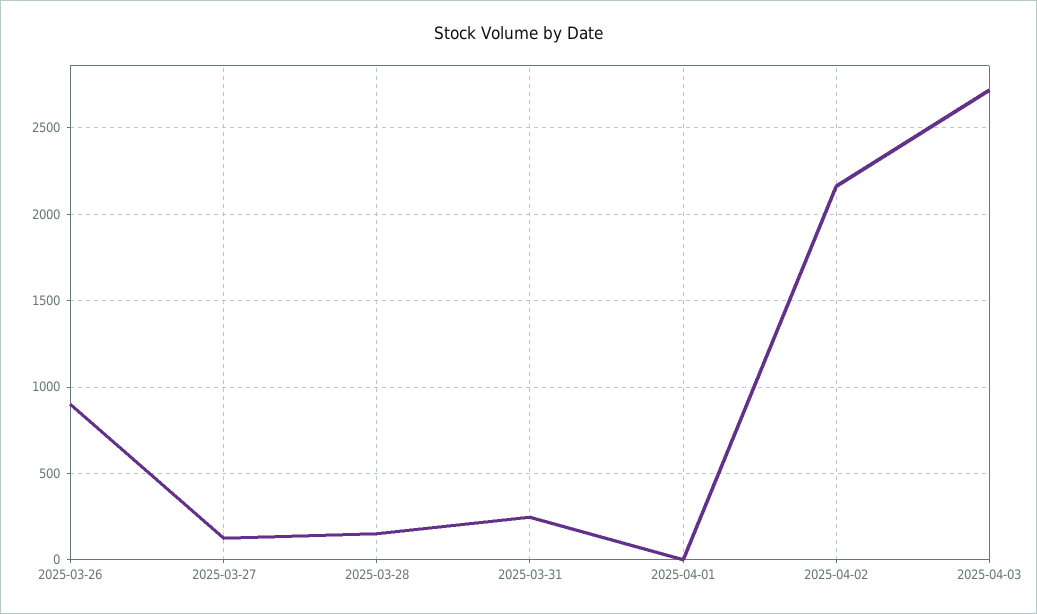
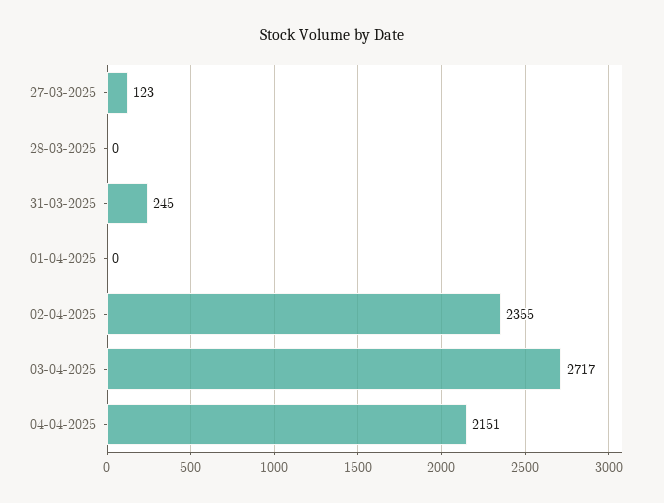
2025-03-26: 900 -> none
2025-03-28: 150 -> 0
2025-04-02: 2150 -> 2355
04-04-2025: none -> 2151

